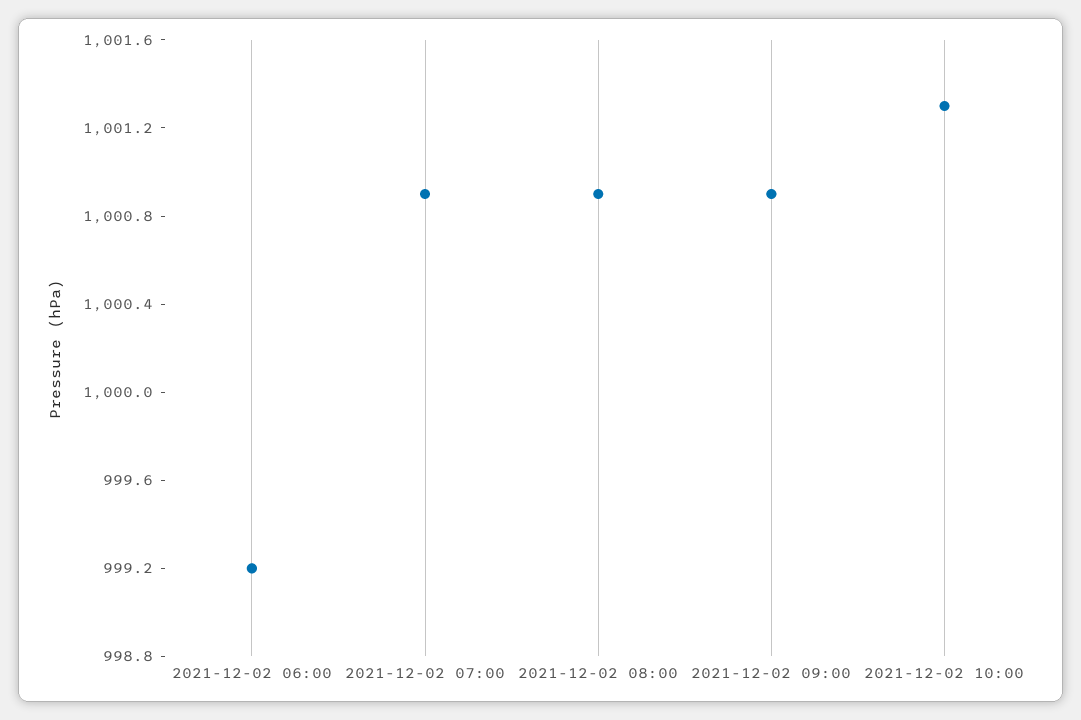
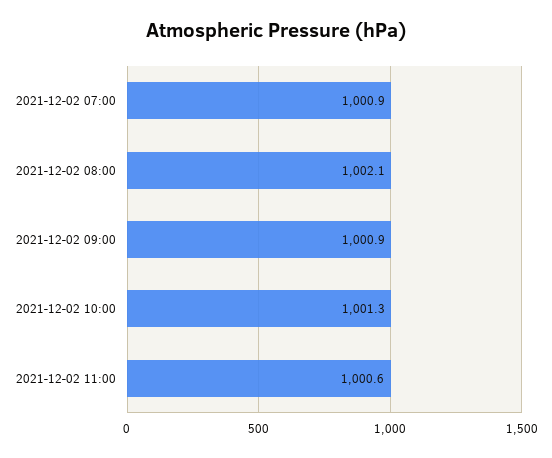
2021-12-02 06:00: 999.2 -> none
2021-12-02 08:00: 1000.9 -> 1002.1
2021-12-02 11:00: none -> 1000.6

